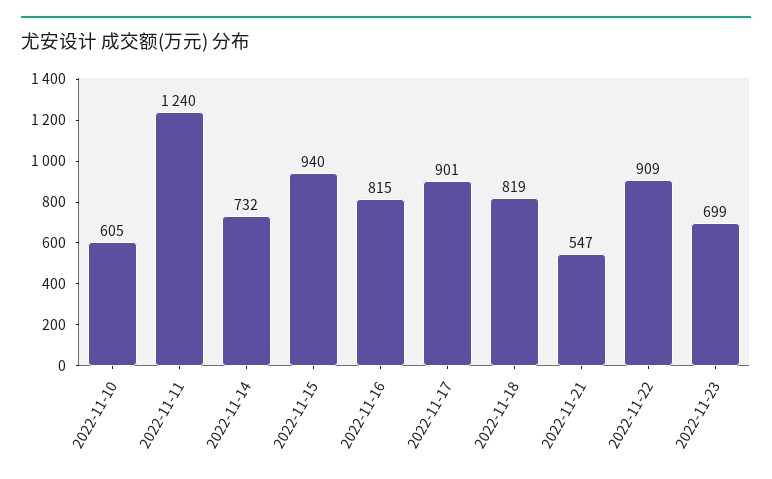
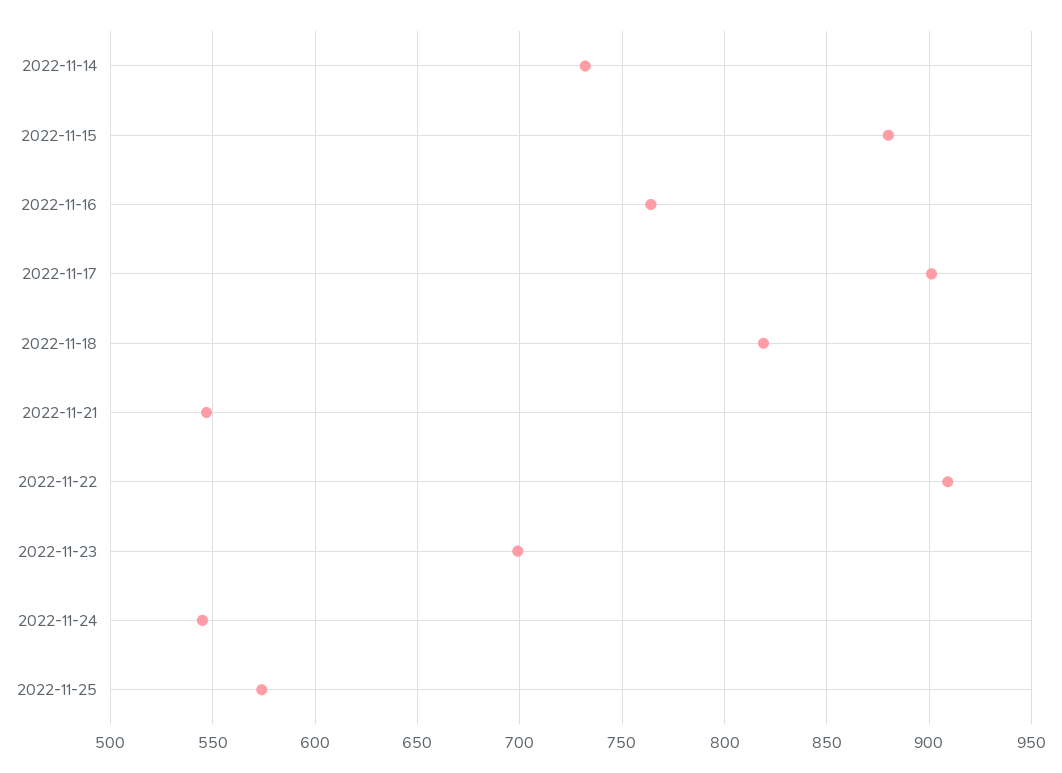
2022-11-10: 605 -> none
2022-11-11: 1240 -> none
2022-11-15: 940 -> 880
2022-11-16: 815 -> 765
2022-11-24: none -> 545
2022-11-25: none -> 575

